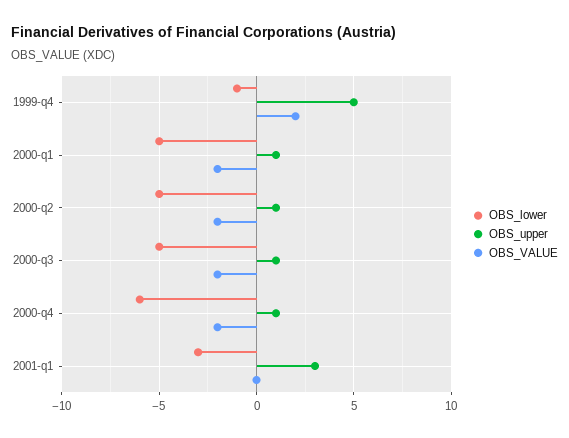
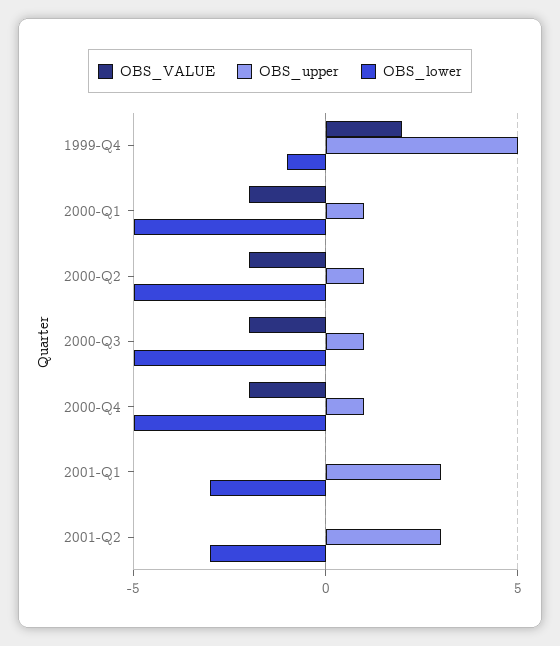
OBS_lower, 2000-q4: -6 -> -5
OBS_VALUE, 2001-Q2: none -> 0
OBS_upper, 2001-Q2: none -> 3
OBS_lower, 2001-Q2: none -> -3

